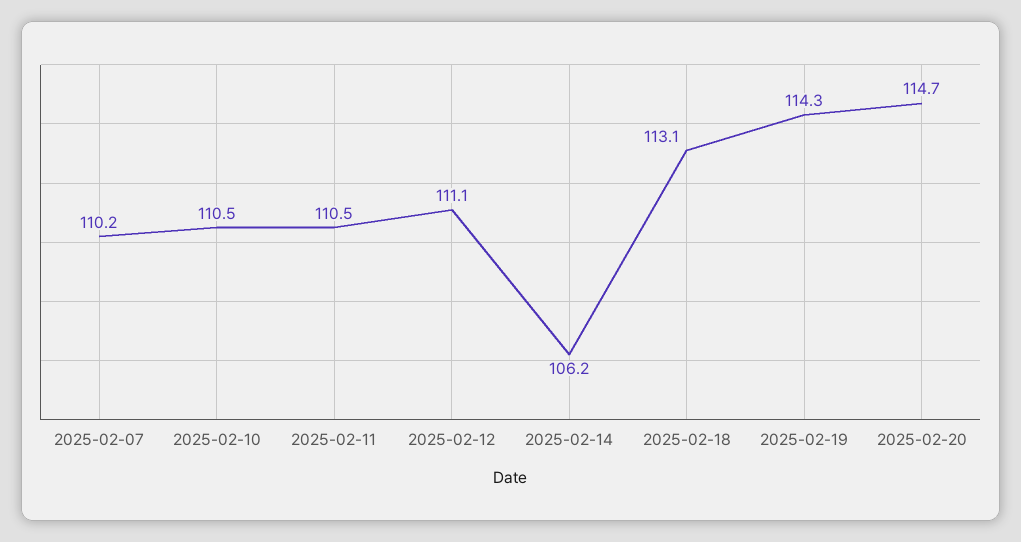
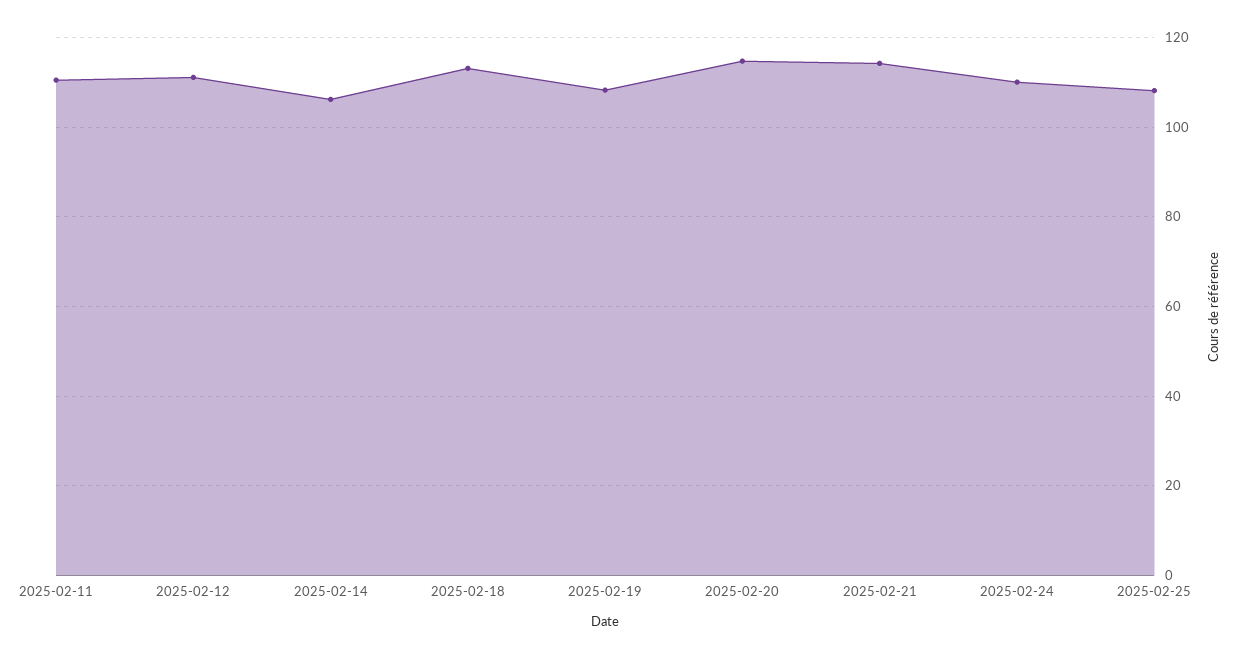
2025-02-07: 110.2 -> none
2025-02-10: 110.5 -> none
2025-02-19: 114.3 -> 108
2025-02-21: none -> 114
2025-02-24: none -> 110
2025-02-25: none -> 108

